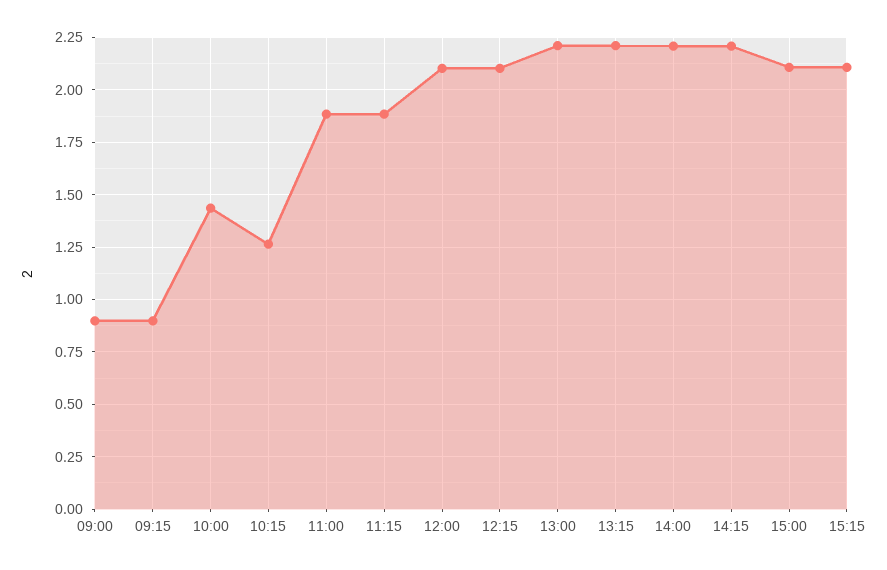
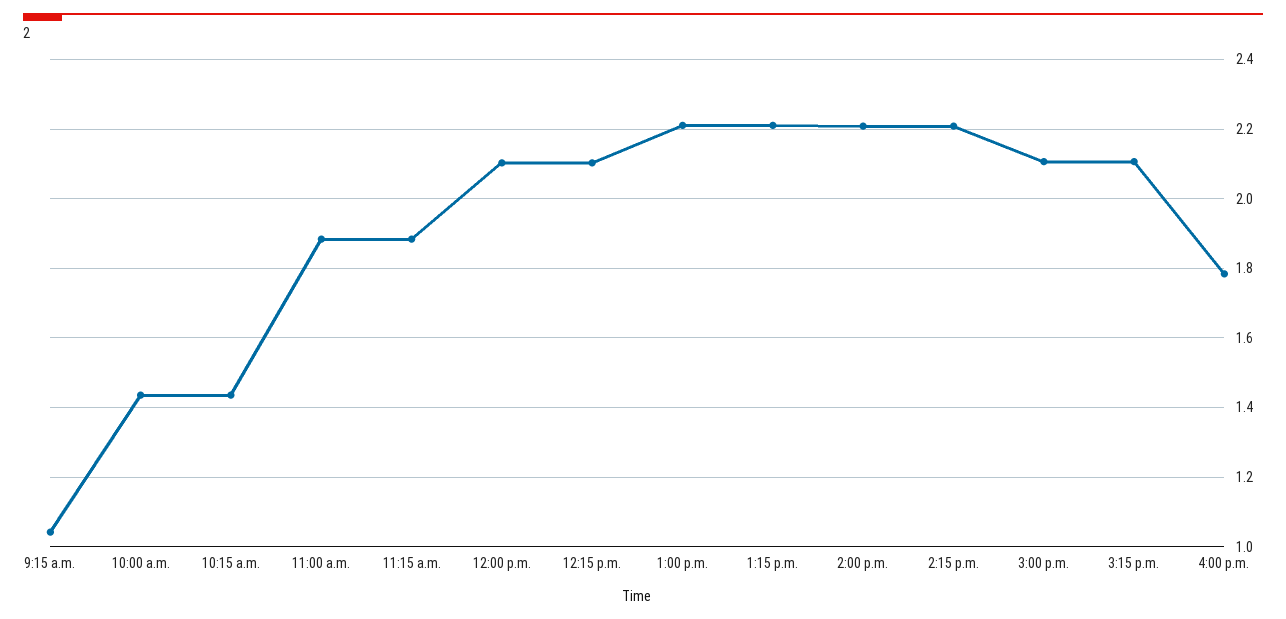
09:00: 0.9 -> none
09:15: 0.9 -> 1.04
10:15: 1.25 -> 1.44
4:00 p.m.: none -> 1.78

